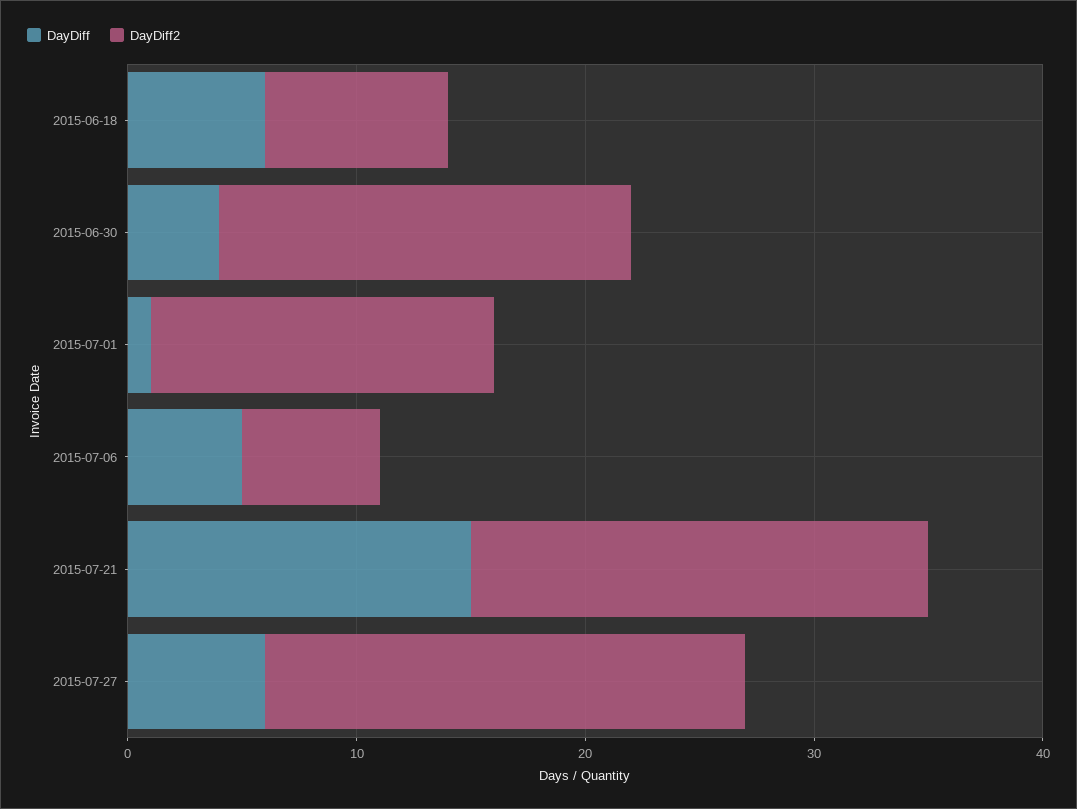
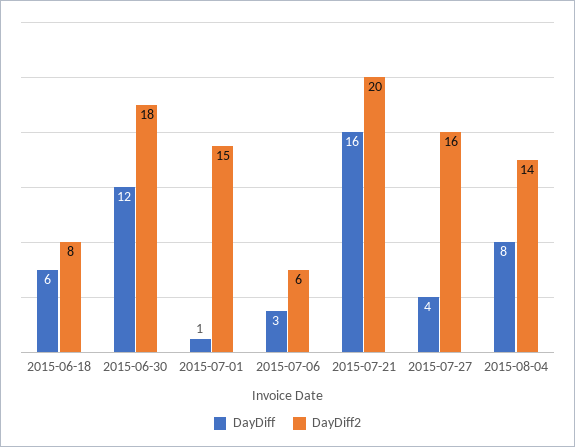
DayDiff, 2015-06-30: 4 -> 12
DayDiff, 2015-07-06: 5 -> 3
DayDiff, 2015-07-21: 15 -> 16
DayDiff, 2015-07-27: 6 -> 4
DayDiff2, 2015-07-27: 21 -> 16
DayDiff, 2015-08-04: none -> 8
DayDiff2, 2015-08-04: none -> 14

